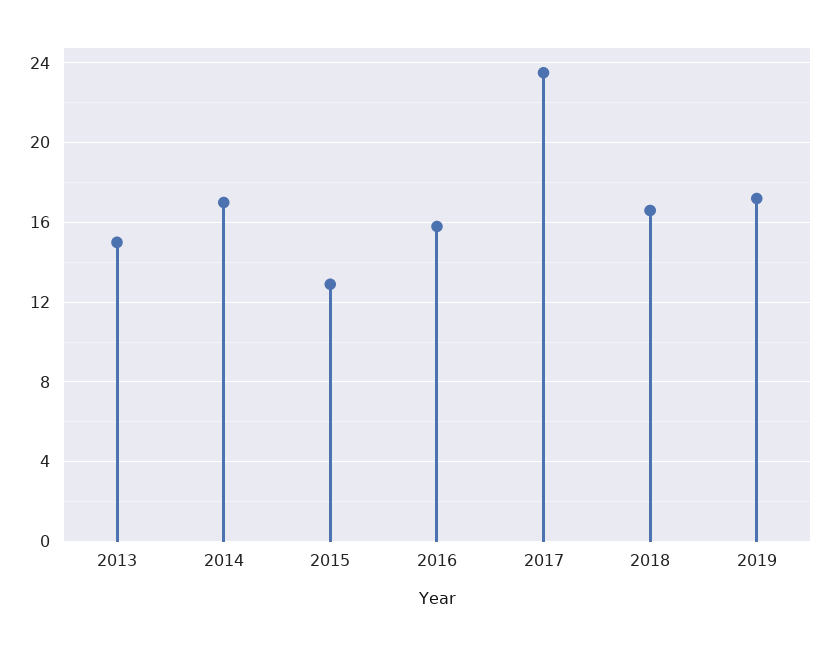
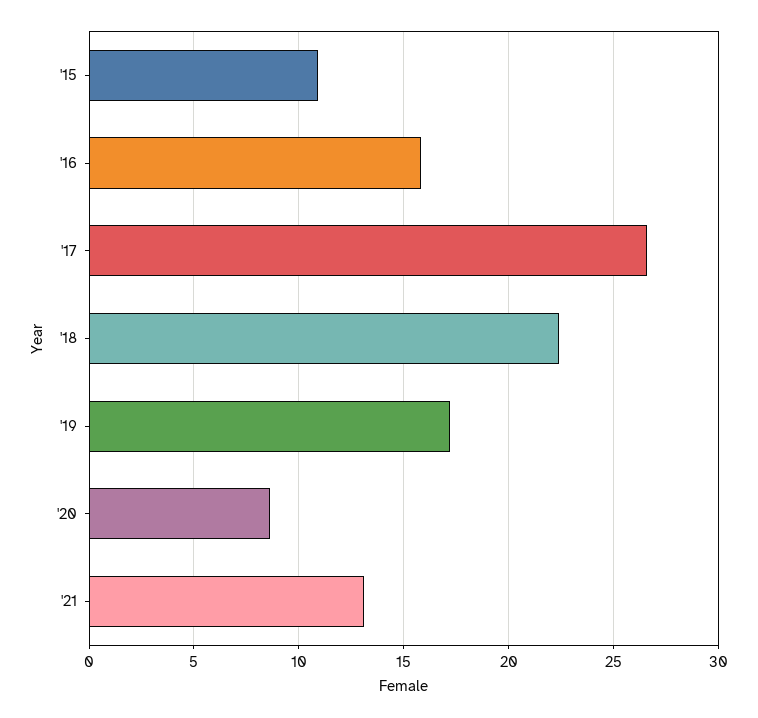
2013: 15 -> none
2014: 17 -> none
2015: 13 -> 11
2017: 23.5 -> 26.5
2018: 16.5 -> 22.5
'20: none -> 8.5
'21: none -> 13

